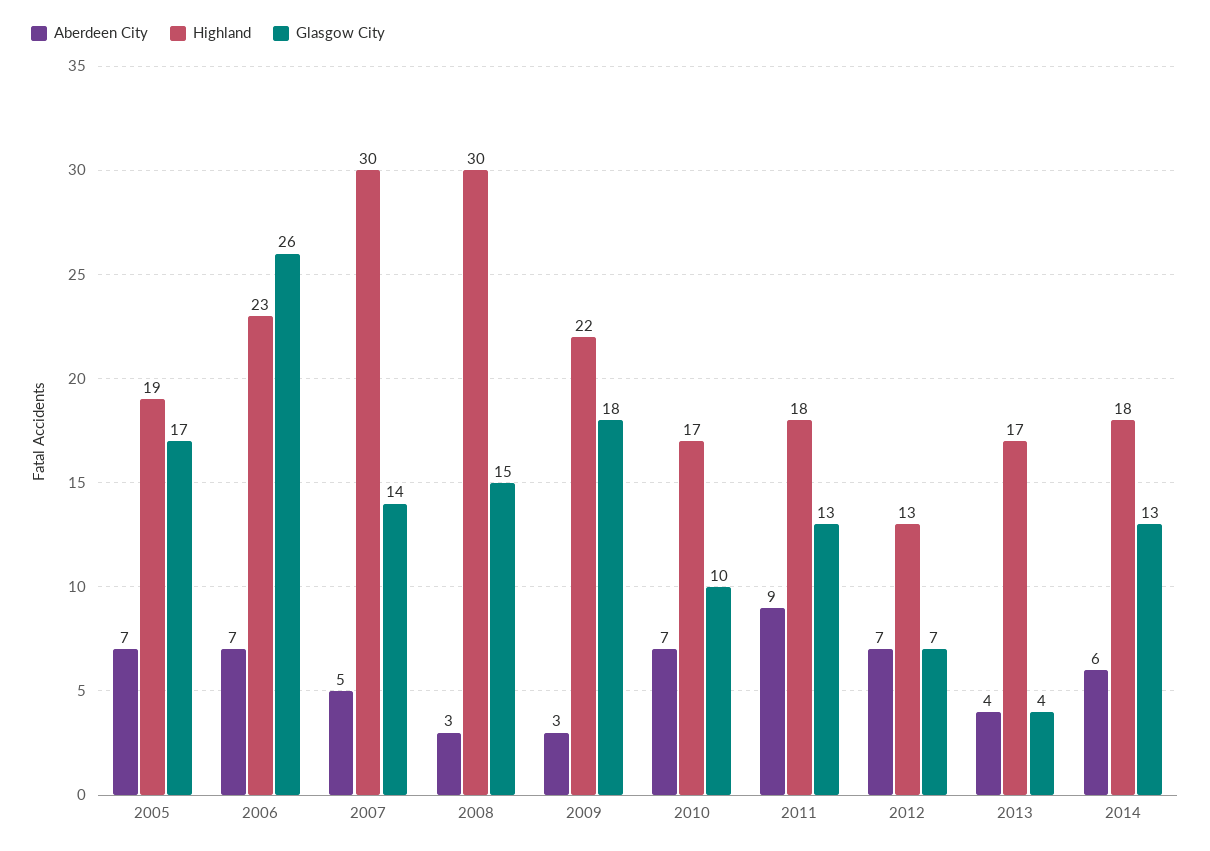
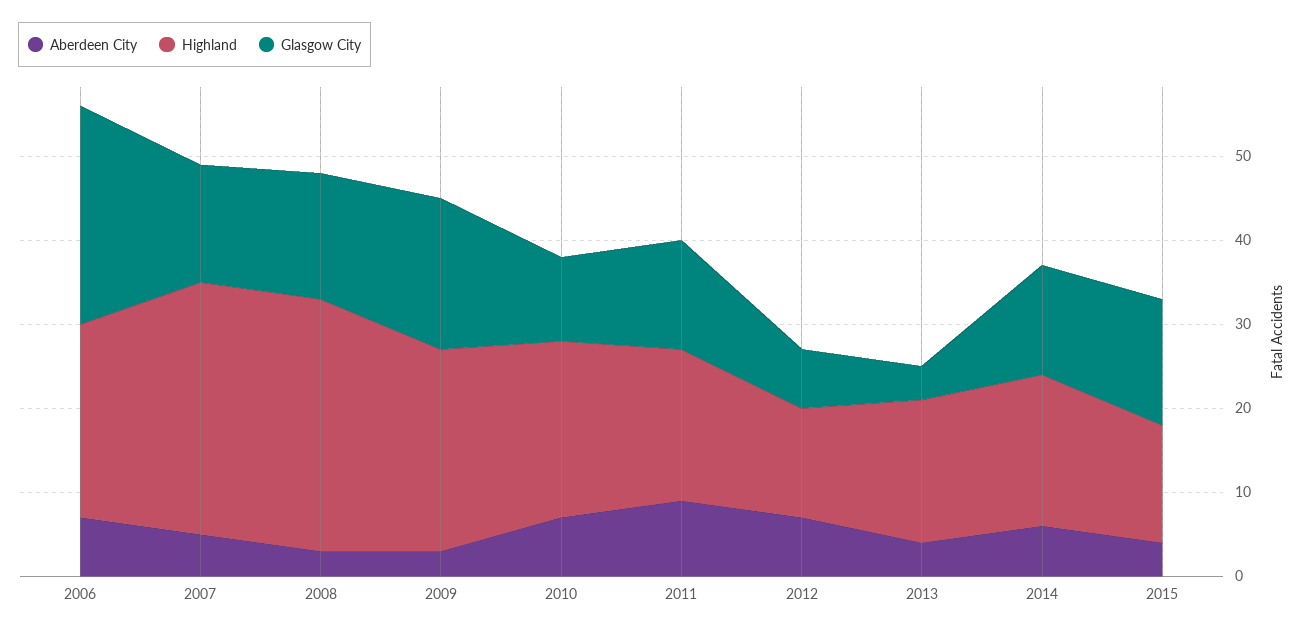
Aberdeen City, 2005: 7 -> none
Highland, 2005: 19 -> none
Glasgow City, 2005: 17 -> none
Highland, 2009: 22 -> 24
Highland, 2010: 17 -> 21
Aberdeen City, 2015: none -> 4
Highland, 2015: none -> 14
Glasgow City, 2015: none -> 15

